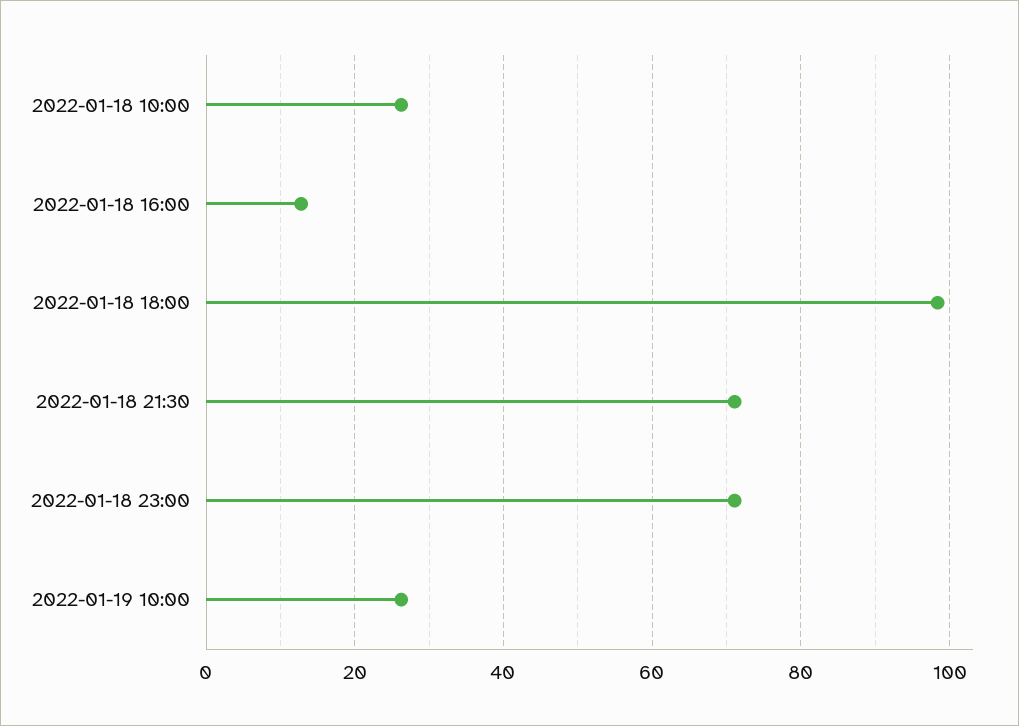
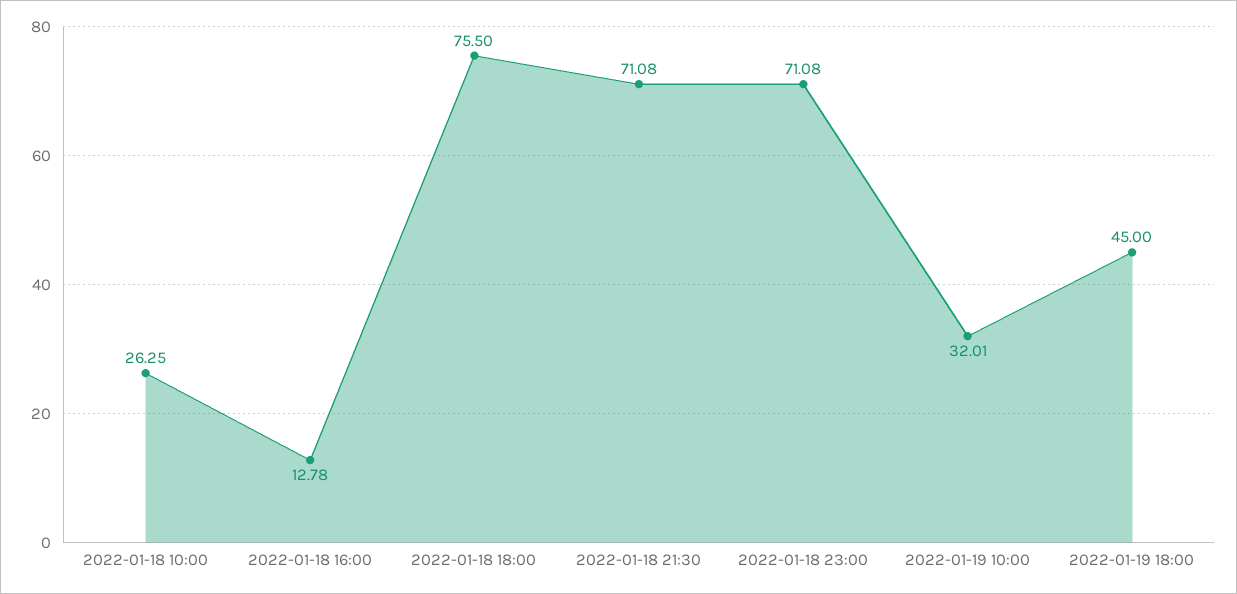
2022-01-18 18:00: 98 -> 75.5
2022-01-19 10:00: 26 -> 32.01
2022-01-19 18:00: none -> 45

